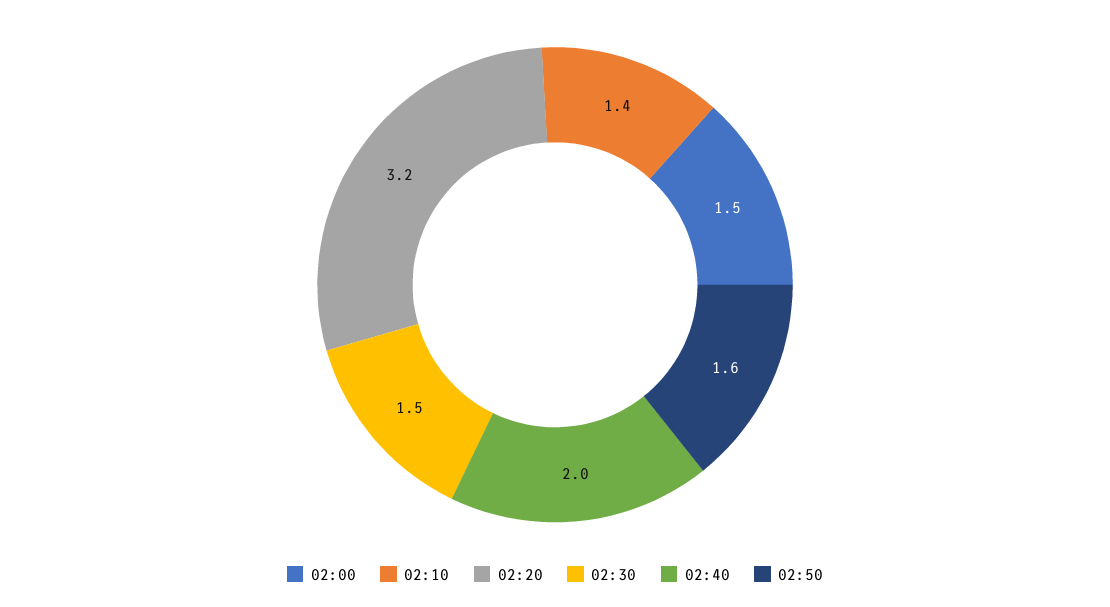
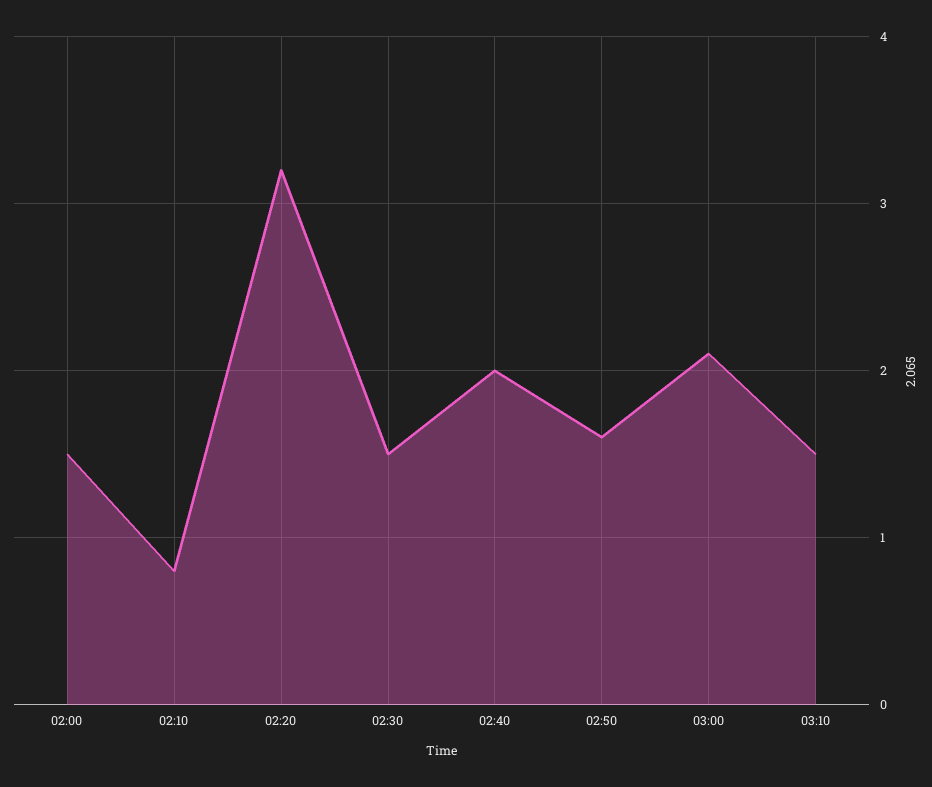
02:10: 1.4 -> 0.8
03:00: none -> 2.1
03:10: none -> 1.5

